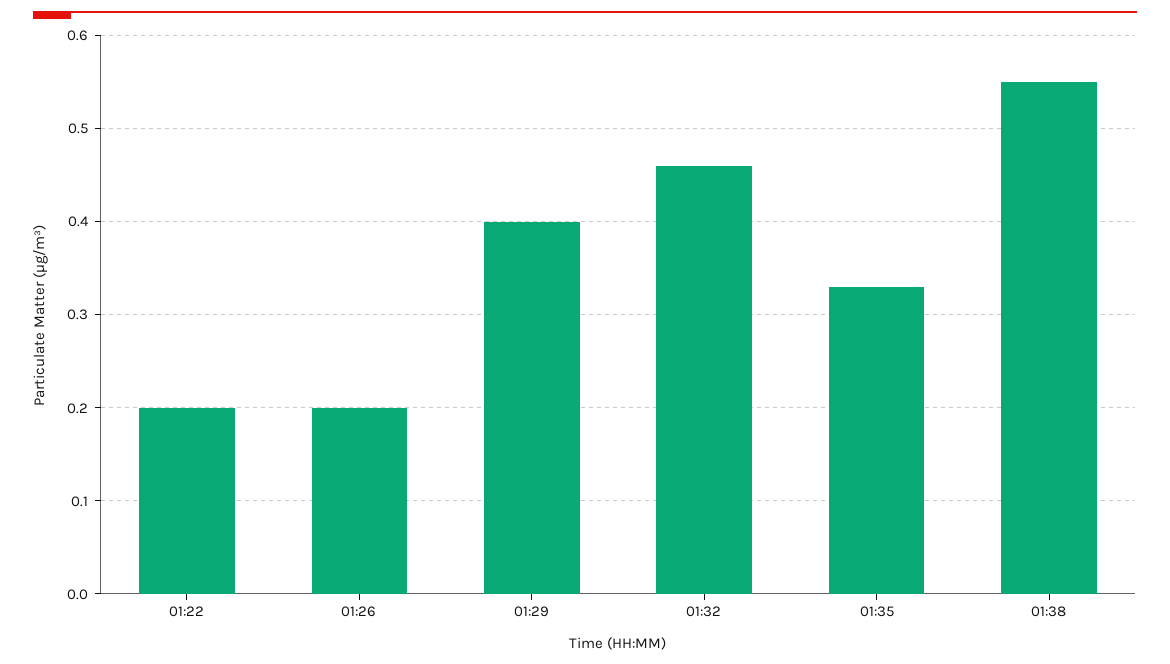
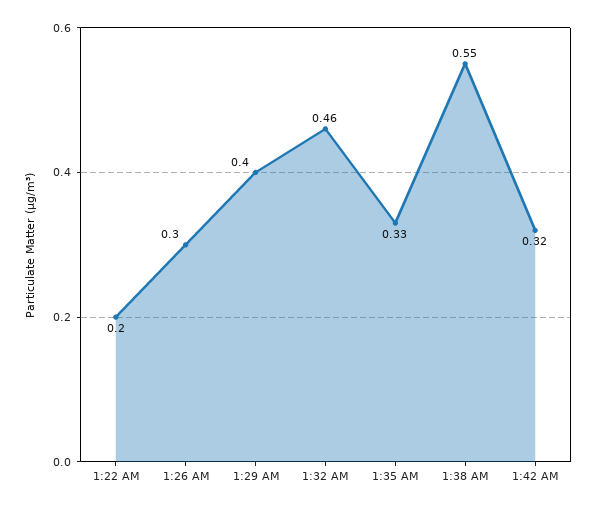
01:26: 0.2 -> 0.3
1:42 AM: none -> 0.32

